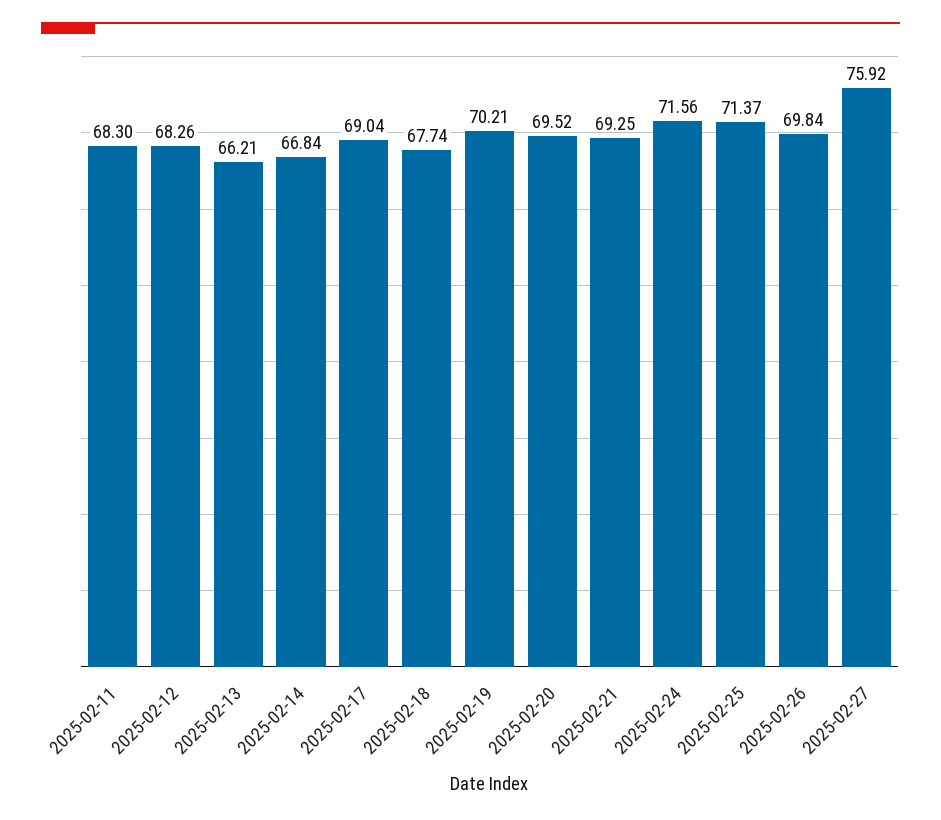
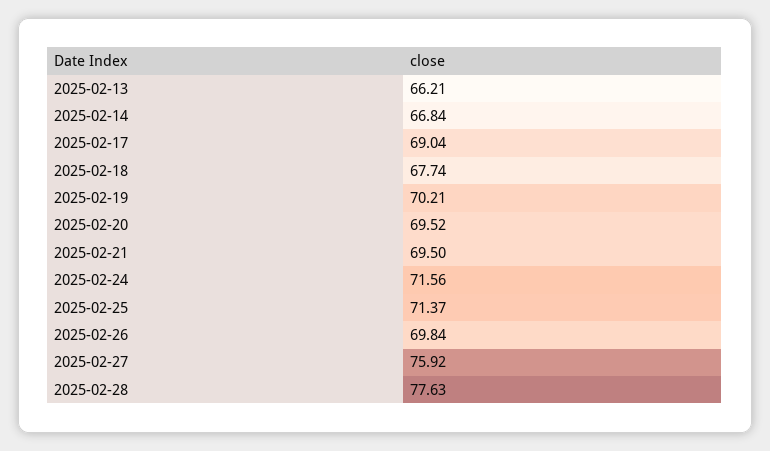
2025-02-11: 68.3 -> none
2025-02-12: 68.26 -> none
2025-02-21: 69.25 -> 69.5
2025-02-28: none -> 77.63

